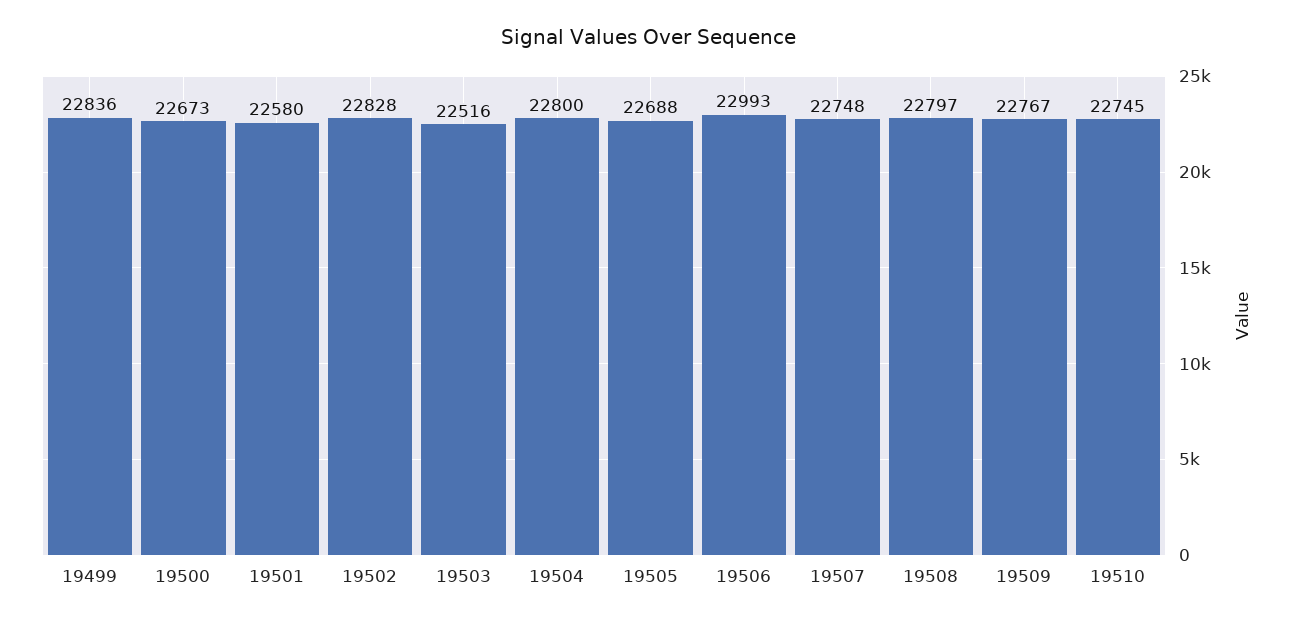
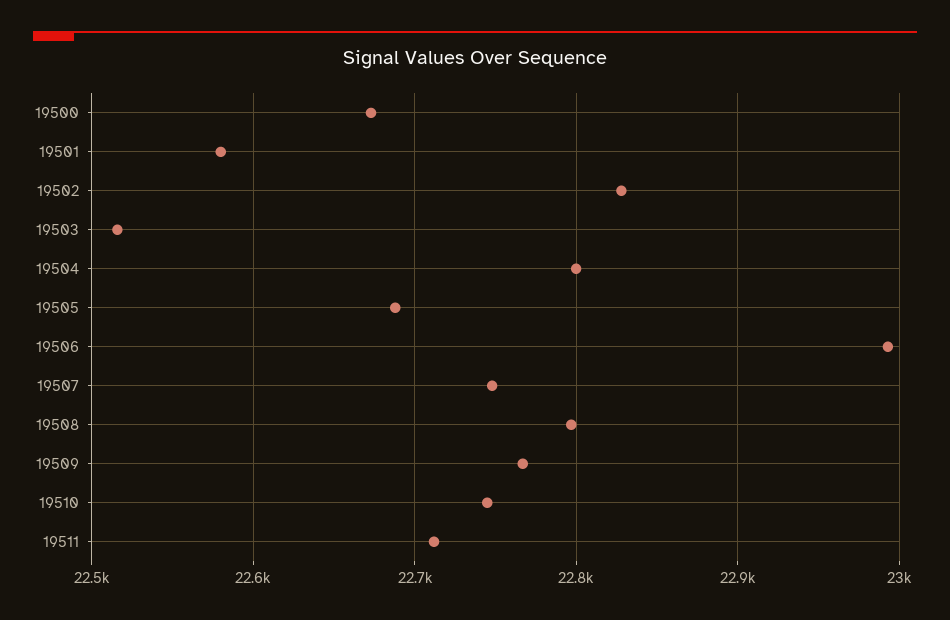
19499: 22836 -> none
19511: none -> 22710

